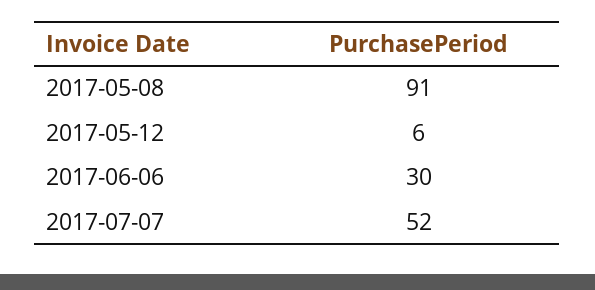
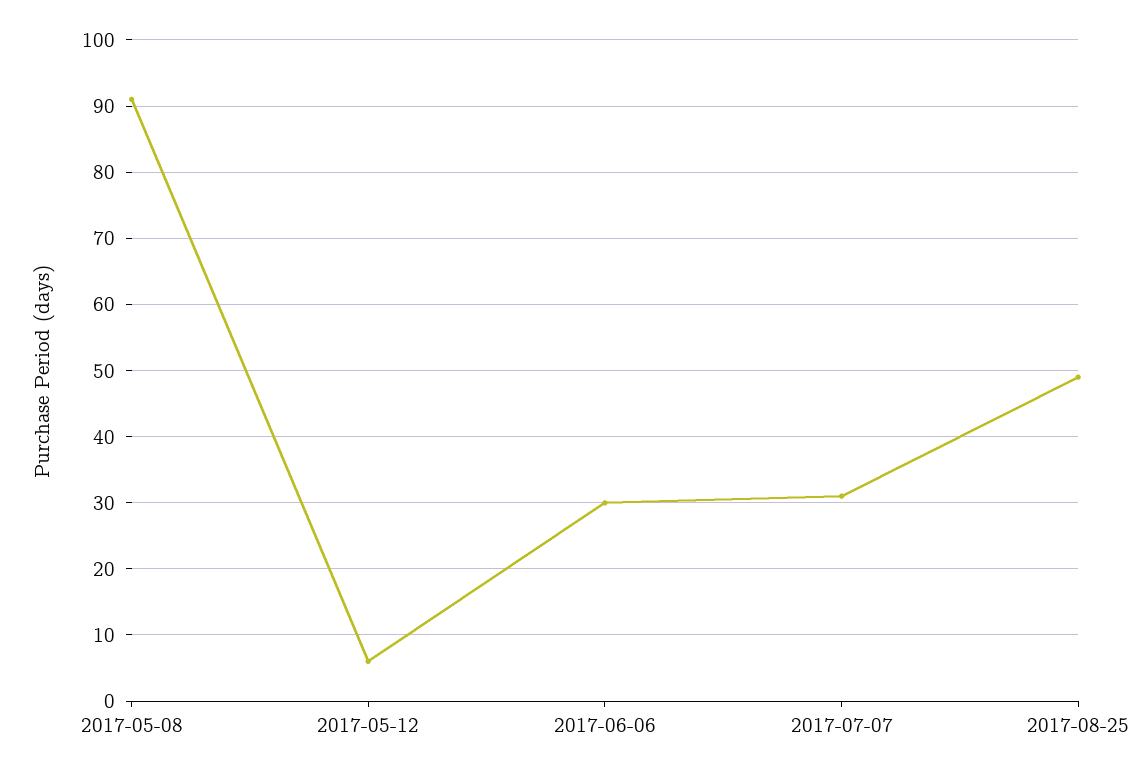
2017-07-07: 52 -> 31
2017-08-25: none -> 49

